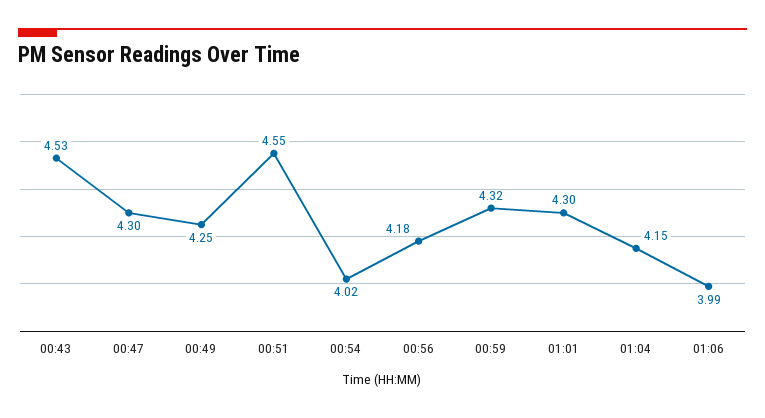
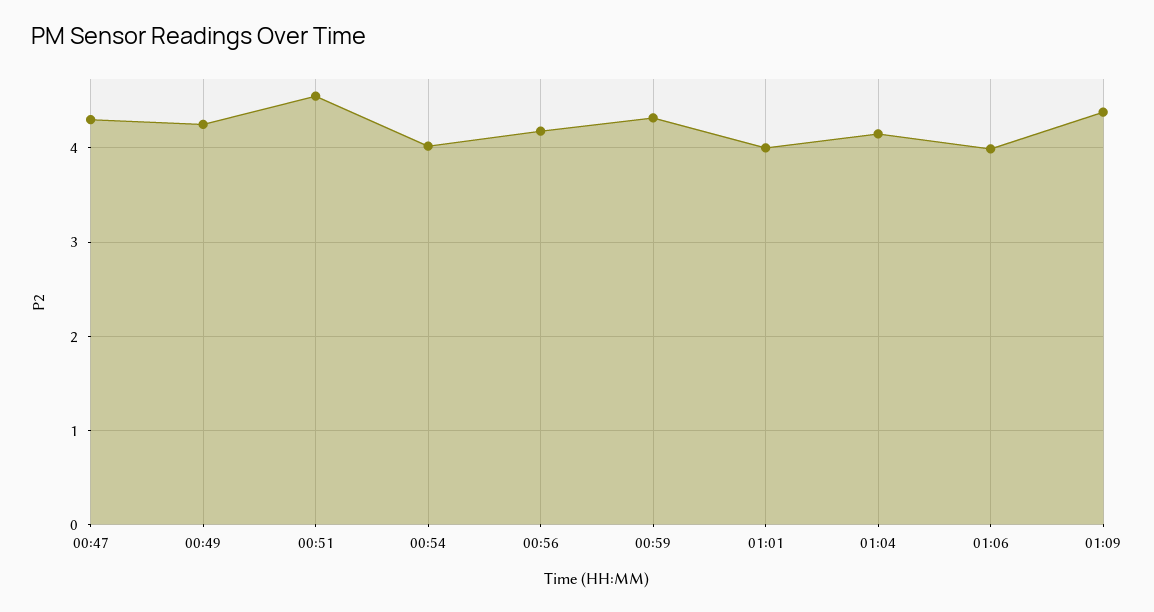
00:43: 4.53 -> none
01:01: 4.3 -> 4
01:09: none -> 4.4

